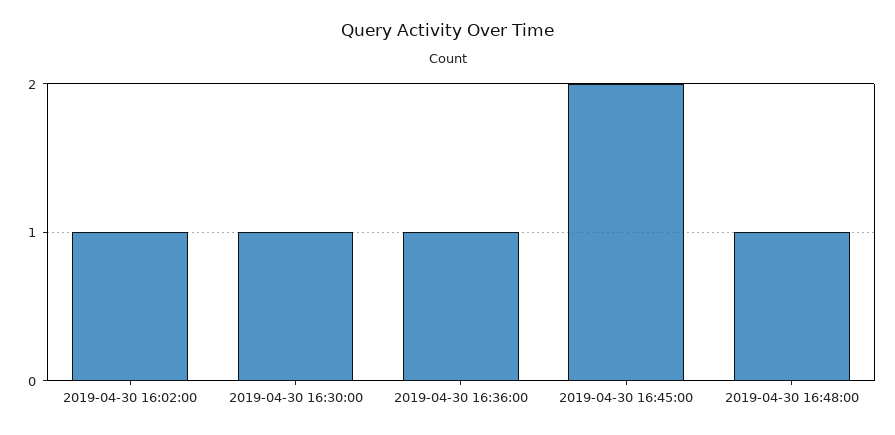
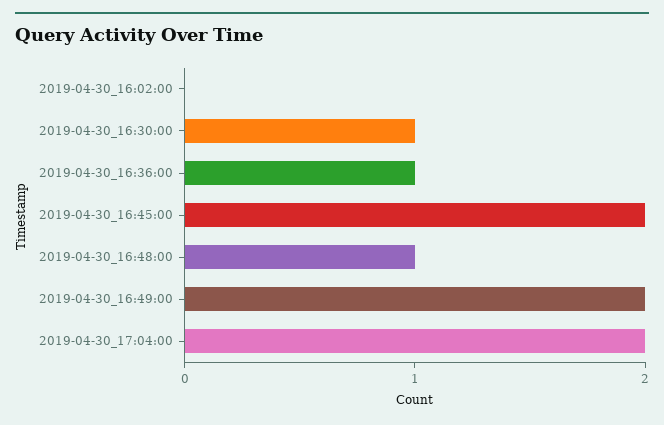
2019-04-30 16:02:00: 1 -> 0
2019-04-30_16:49:00: none -> 2
2019-04-30_17:04:00: none -> 2

